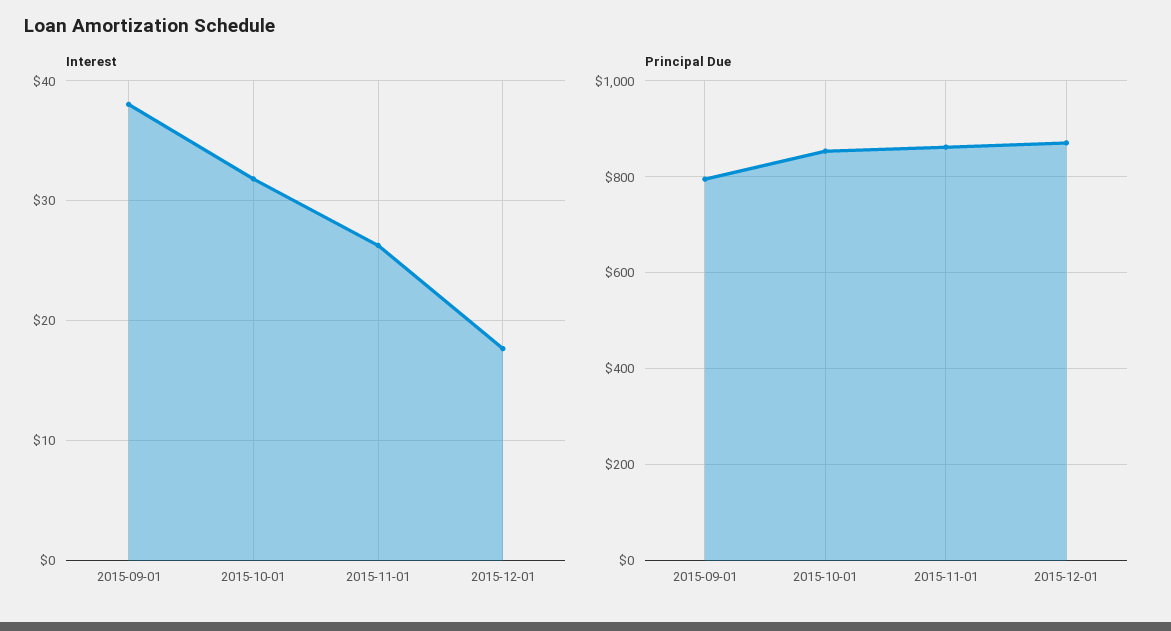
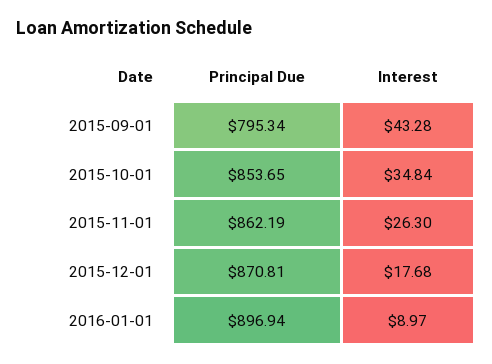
Interest, 2015-09-01: 38 -> 43.28
Interest, 2015-10-01: 32 -> 34.84
Principal Due, 2016-01-01: none -> 896.94
Interest, 2016-01-01: none -> 8.97

